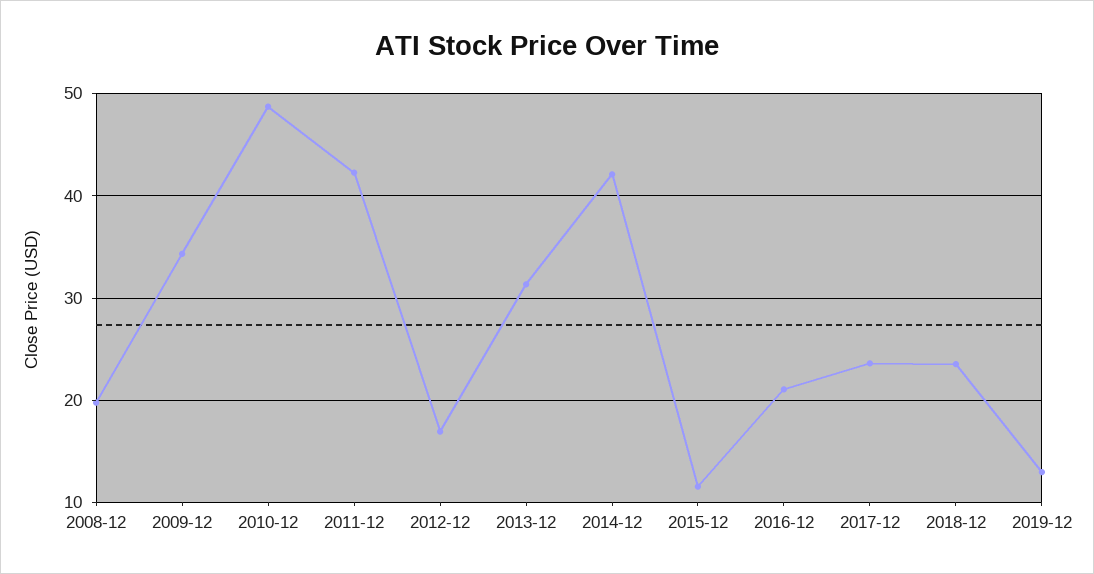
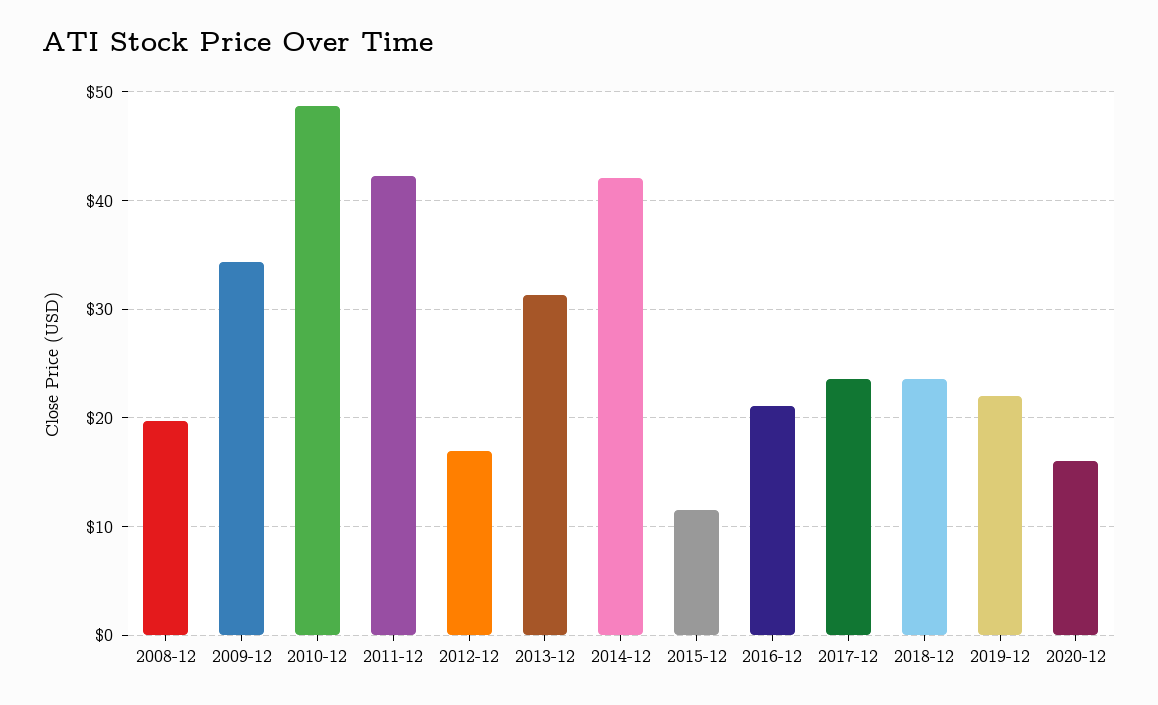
2019-12: 13 -> 22
2020-12: none -> 16

